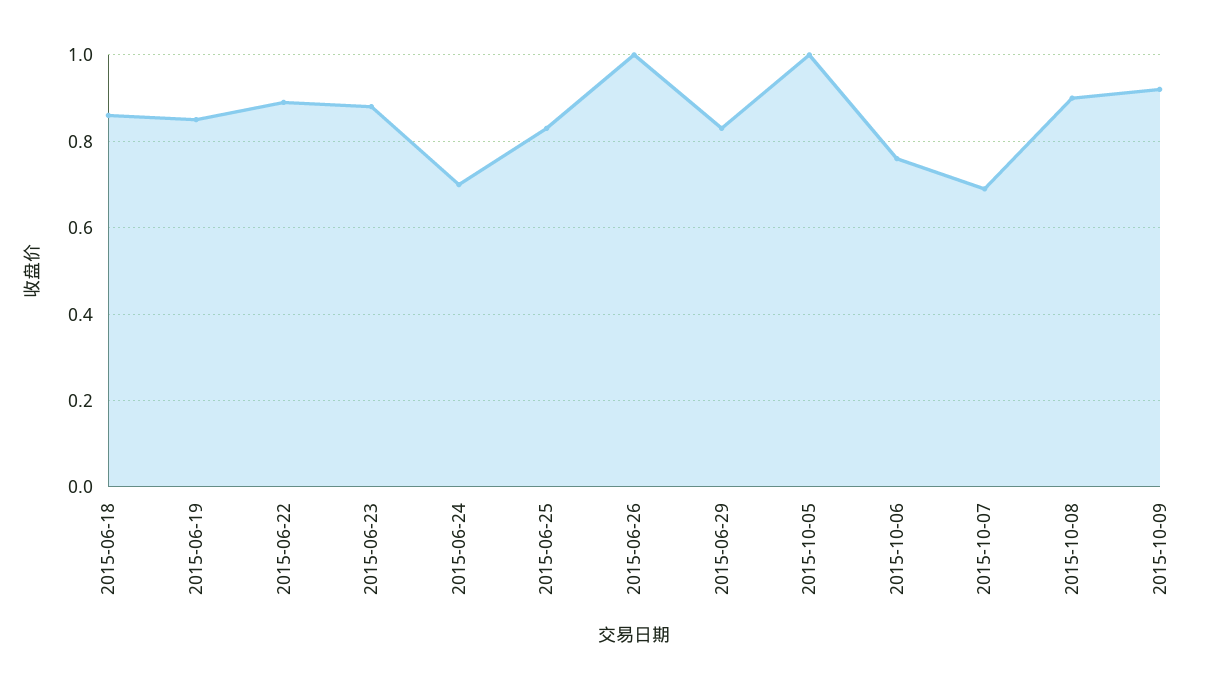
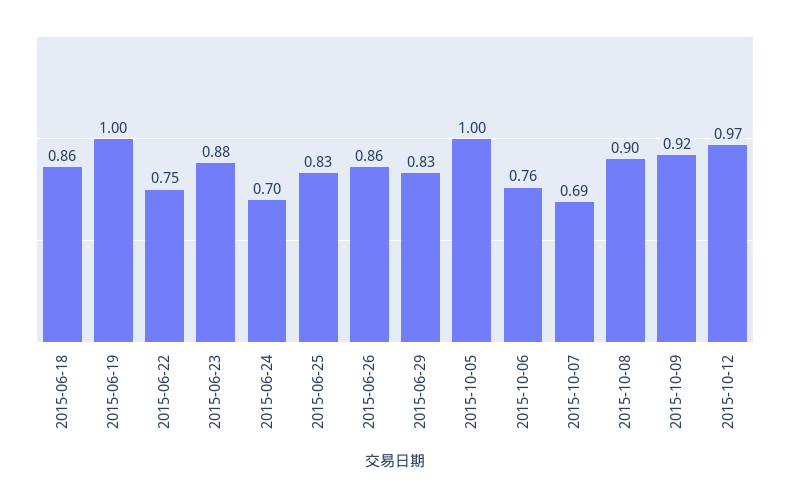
2015-06-19: 0.85 -> 1
2015-06-22: 0.9 -> 0.75
2015-06-26: 1 -> 0.86
2015-10-12: none -> 0.97

